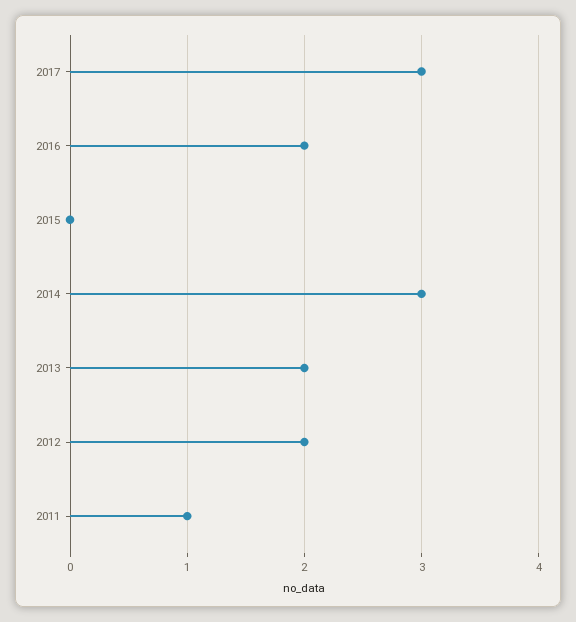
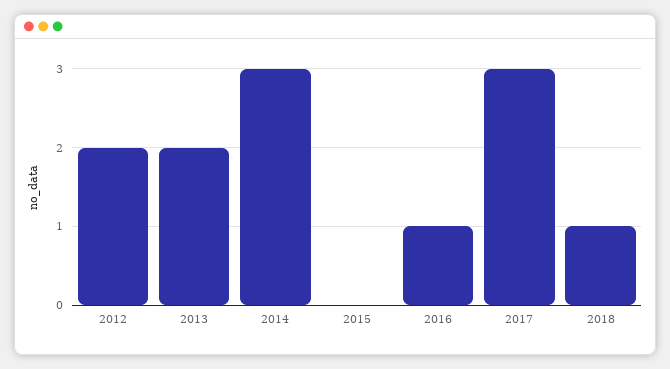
2016: 2 -> 1
2011: 1 -> none
2018: none -> 1

